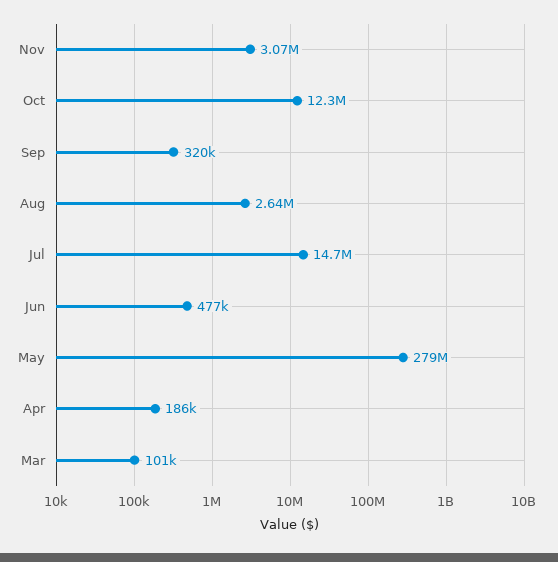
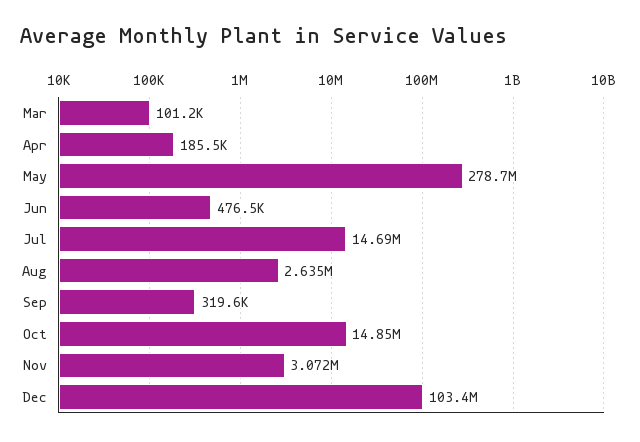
Oct: 12300000 -> 14850000
Dec: none -> 103400000

